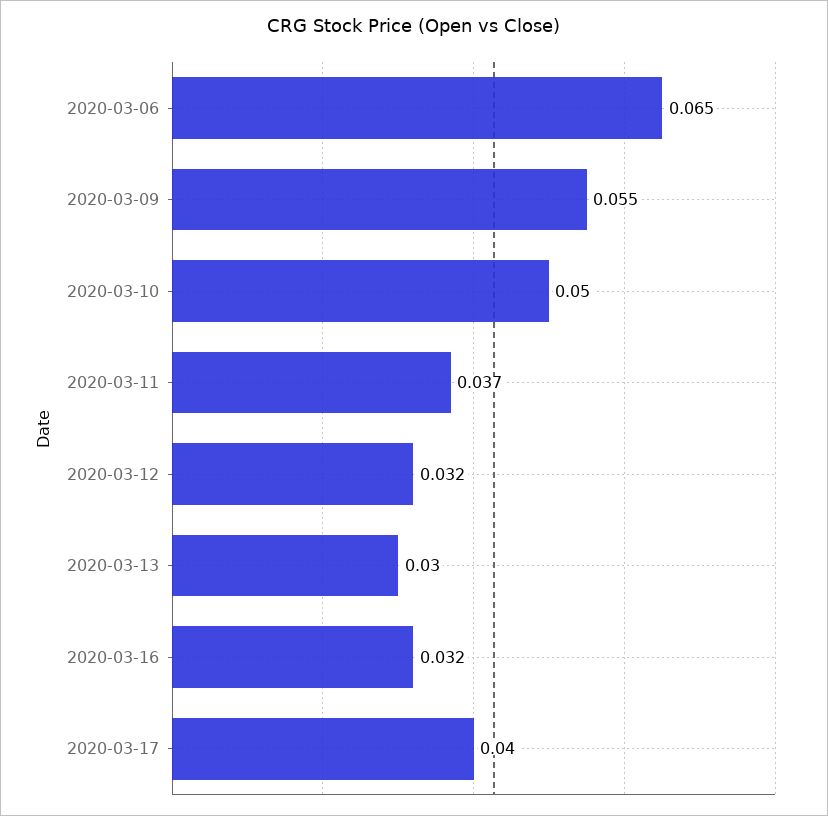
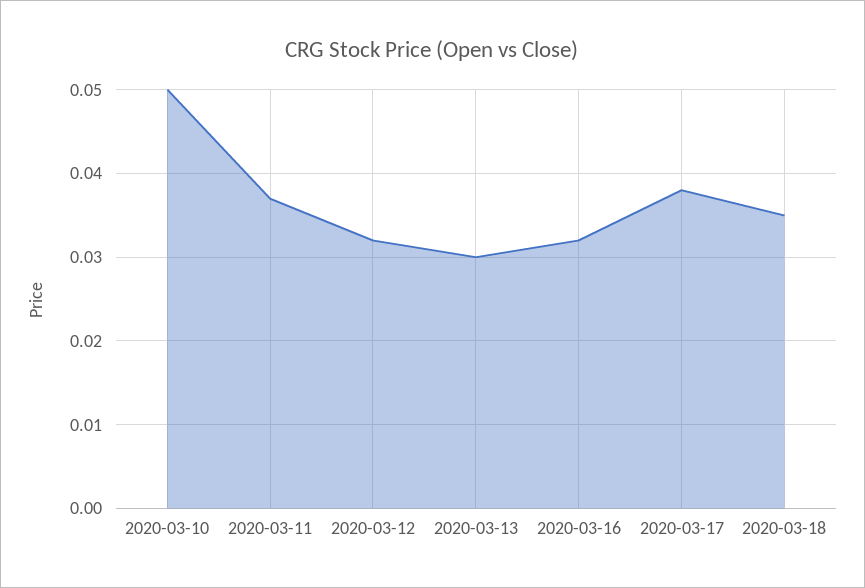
2020-03-06: 0.065 -> none
2020-03-09: 0.055 -> none
2020-03-17: 0.04 -> 0.038
2020-03-18: none -> 0.035

